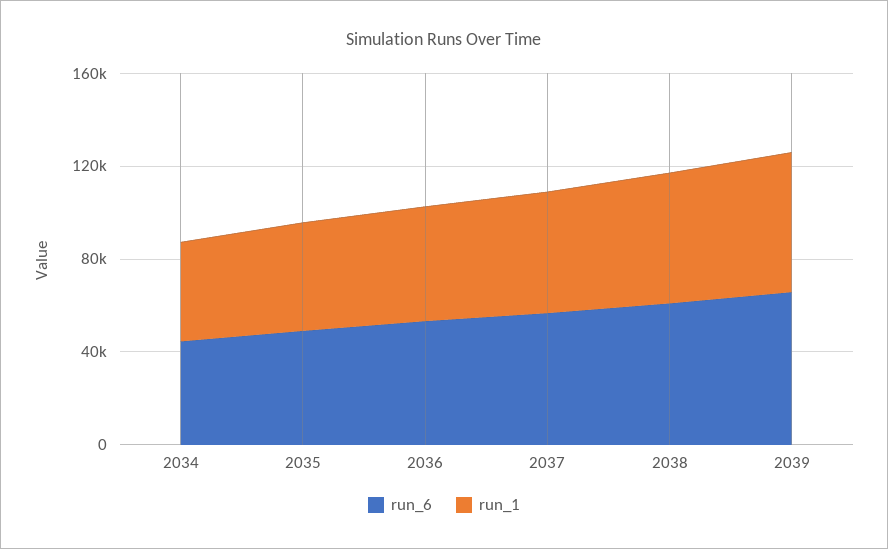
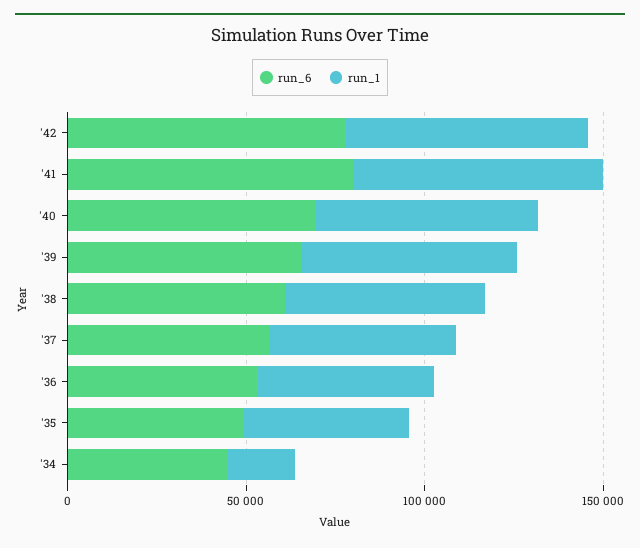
run_1, 2034: 40000 -> 20000
run_6, '42: none -> 80000
run_1, '42: none -> 70000
run_6, '41: none -> 80000
run_1, '41: none -> 70000
run_6, '40: none -> 70000
run_1, '40: none -> 60000

